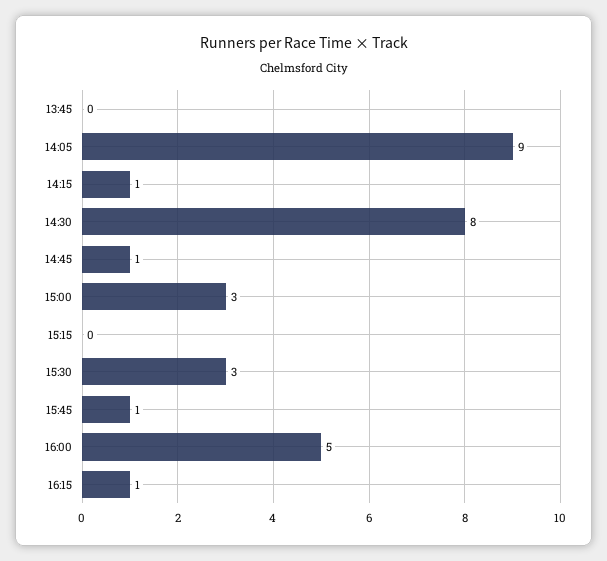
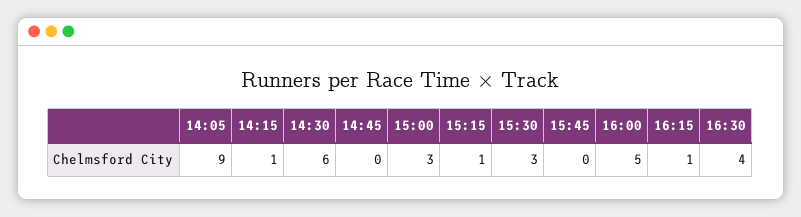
13:45: 0 -> none
14:30: 8 -> 6
14:45: 1 -> 0
15:15: 0 -> 1
15:45: 1 -> 0
16:30: none -> 4

